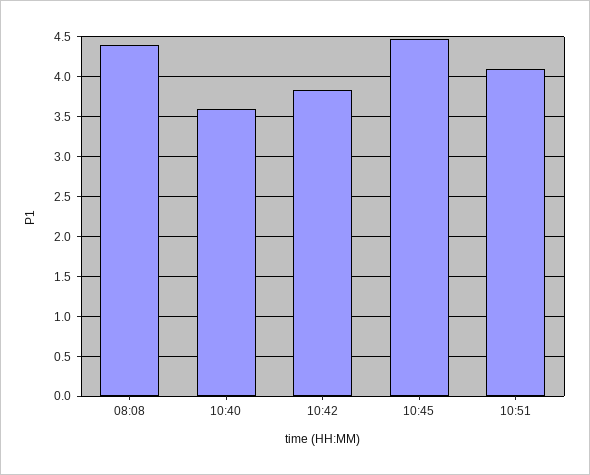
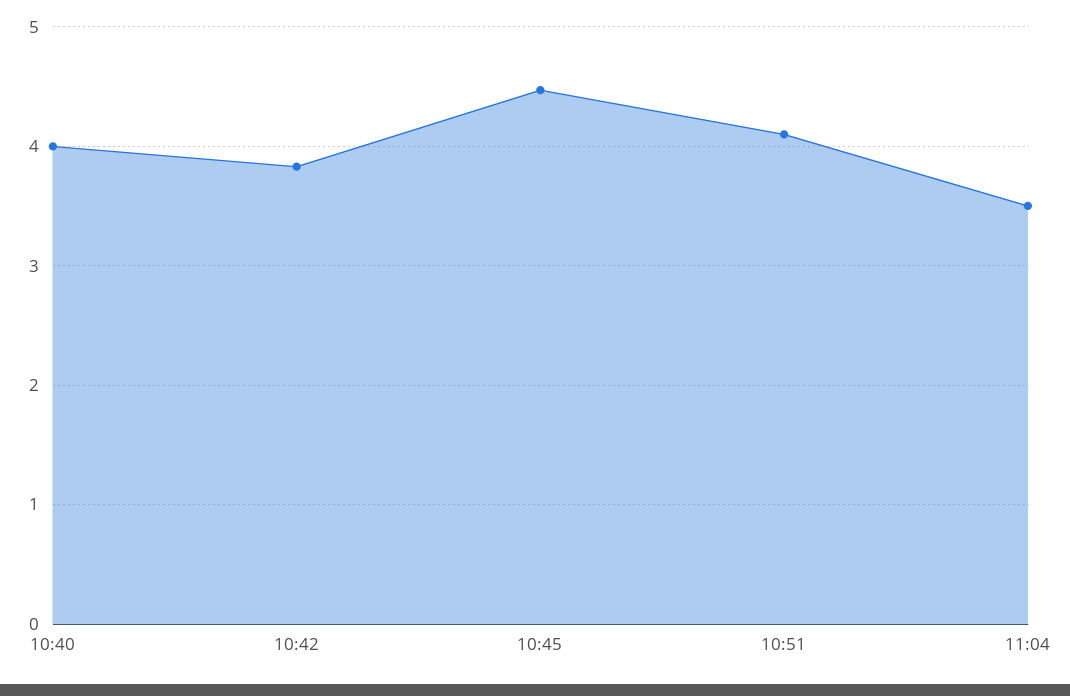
08:08: 4.4 -> none
10:40: 3.6 -> 4
11:04: none -> 3.5

